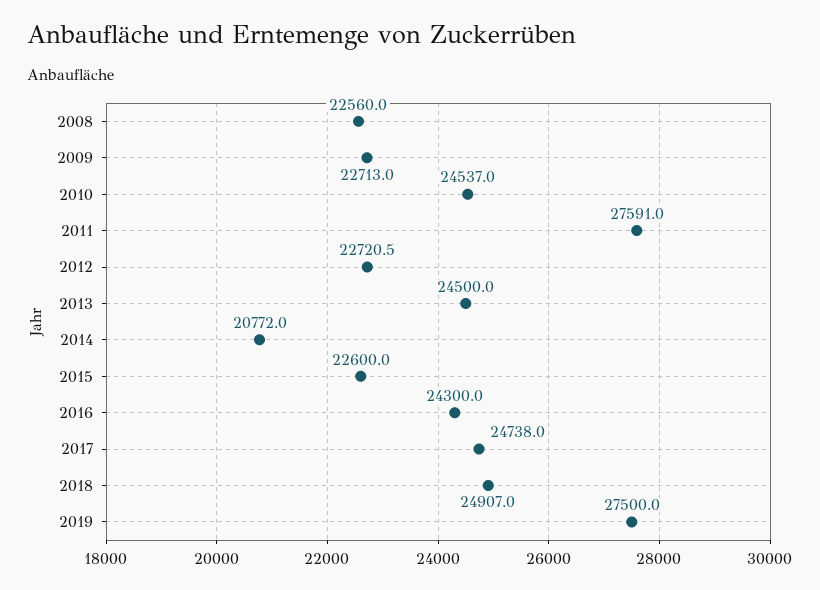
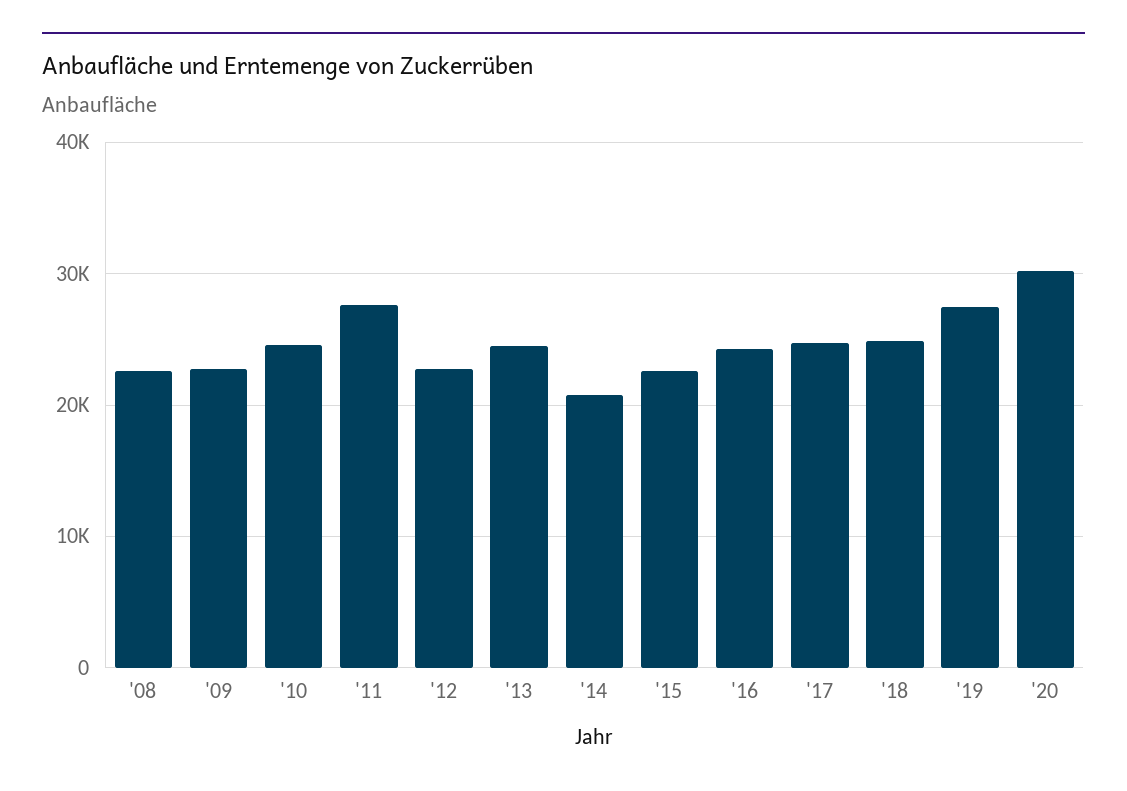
'20: none -> 30000

